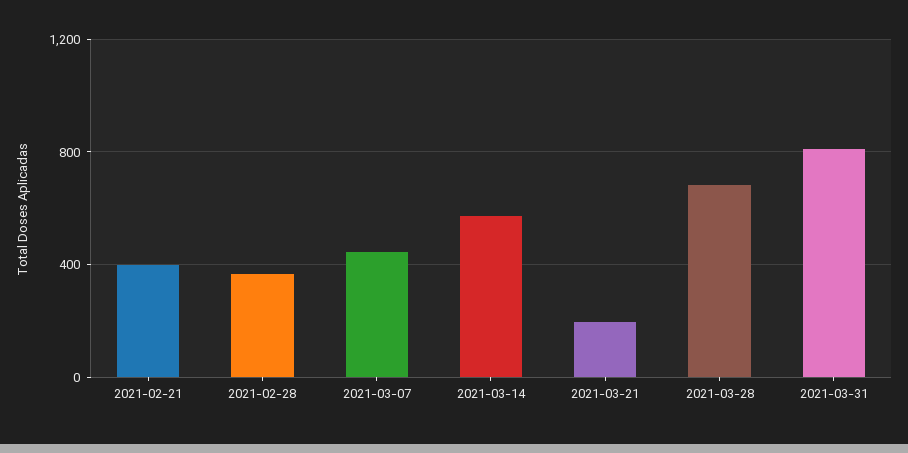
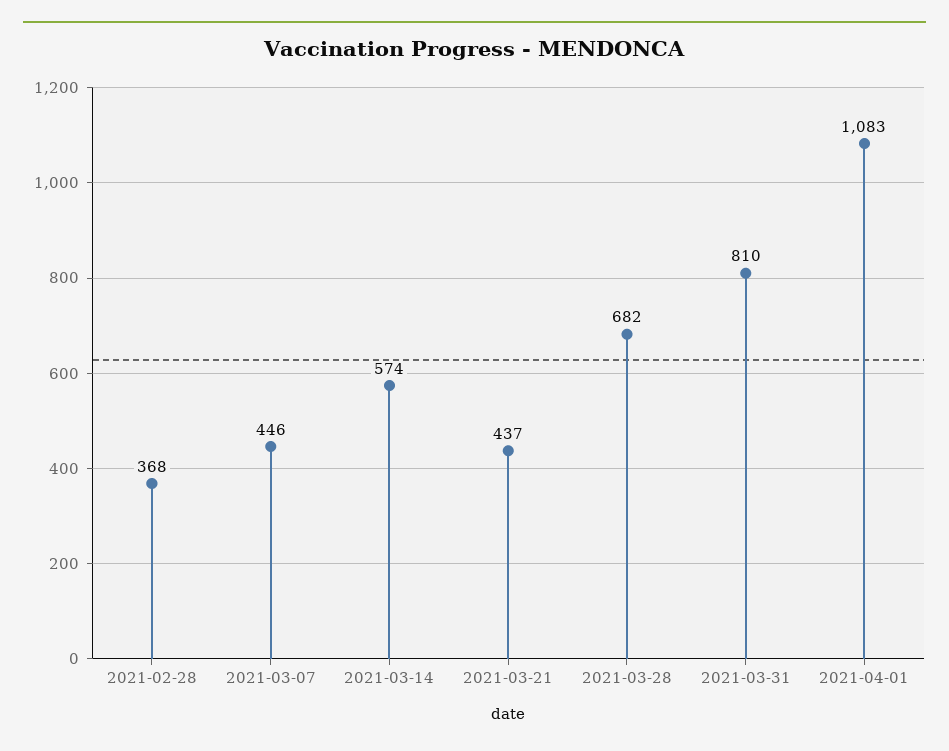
2021-02-21: 400 -> none
2021-03-21: 200 -> 437
2021-04-01: none -> 1083

